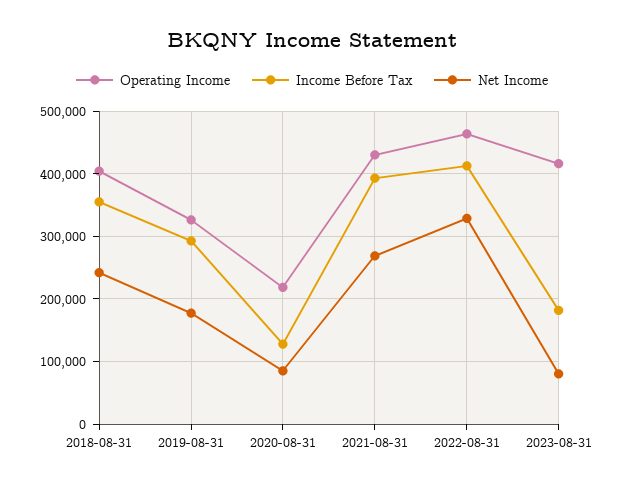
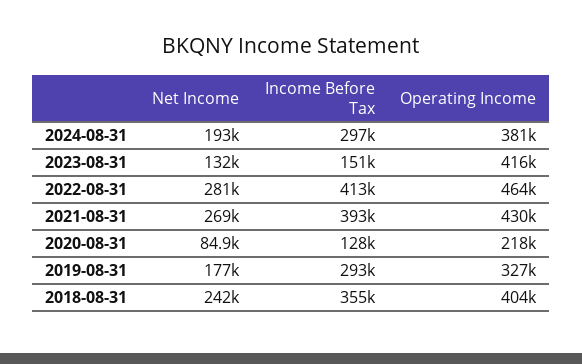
Net Income, 2022-08-31: 330000 -> 281000
Income Before Tax, 2023-08-31: 180000 -> 151000
Net Income, 2023-08-31: 80000 -> 132000
Net Income, 2024-08-31: none -> 193000
Income Before Tax, 2024-08-31: none -> 297000
Operating Income, 2024-08-31: none -> 381000

